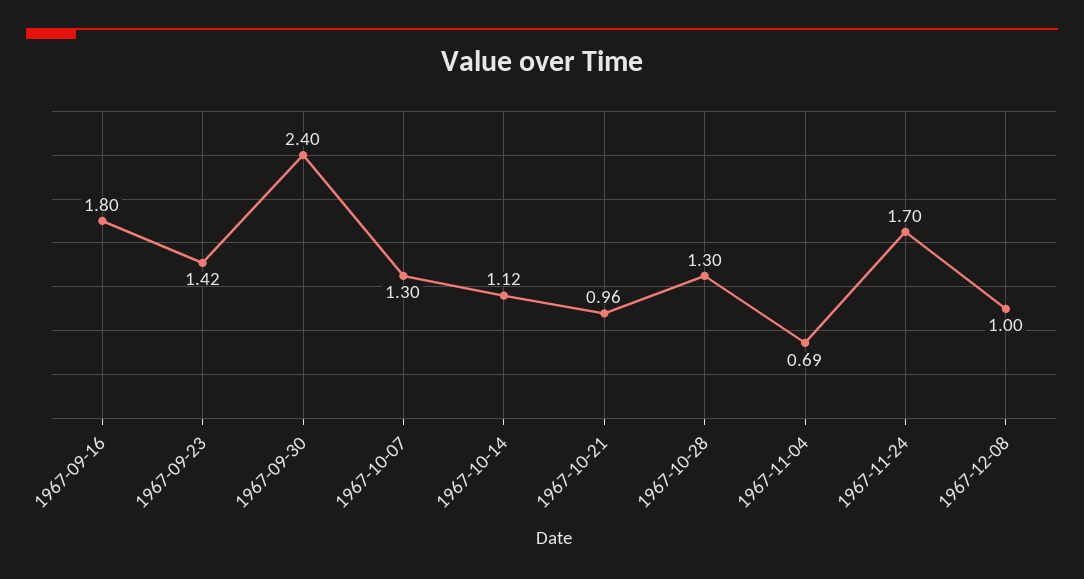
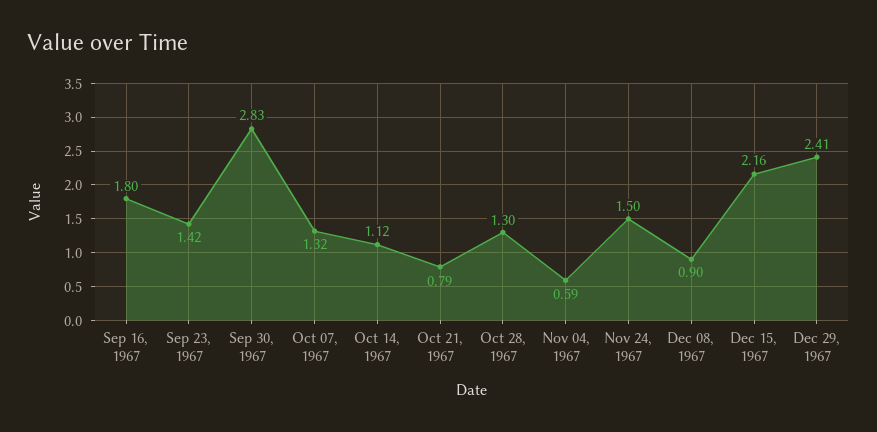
1967-09-30: 2.4 -> 2.83
1967-10-07: 1.3 -> 1.32
1967-10-21: 0.96 -> 0.79
1967-11-04: 0.69 -> 0.59
1967-11-24: 1.7 -> 1.5
1967-12-08: 1 -> 0.9
Dec 15, 1967: none -> 2.16
Dec 29, 1967: none -> 2.41

